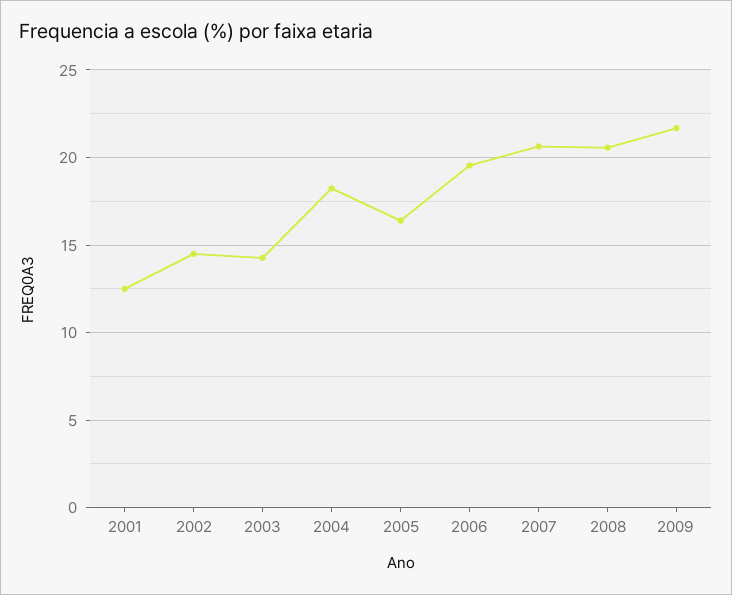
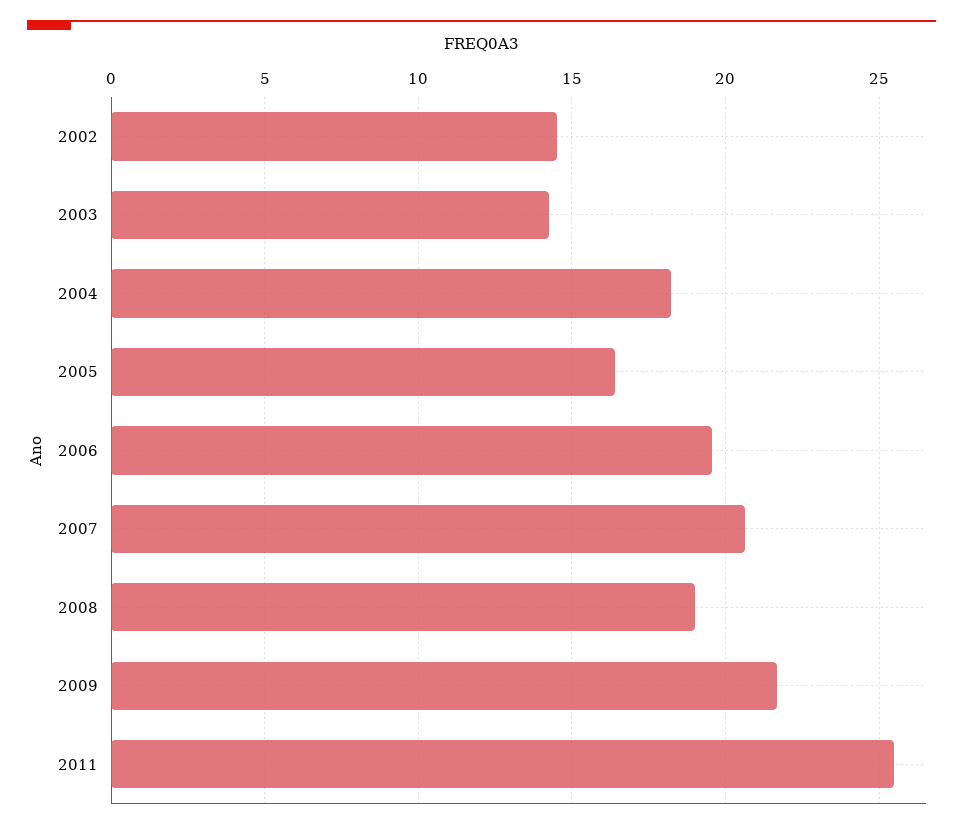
2001: 12.5 -> none
2008: 20.5 -> 19
2011: none -> 25.5

